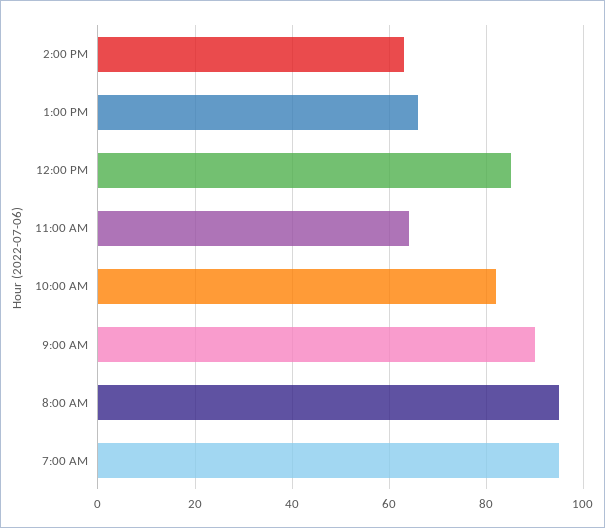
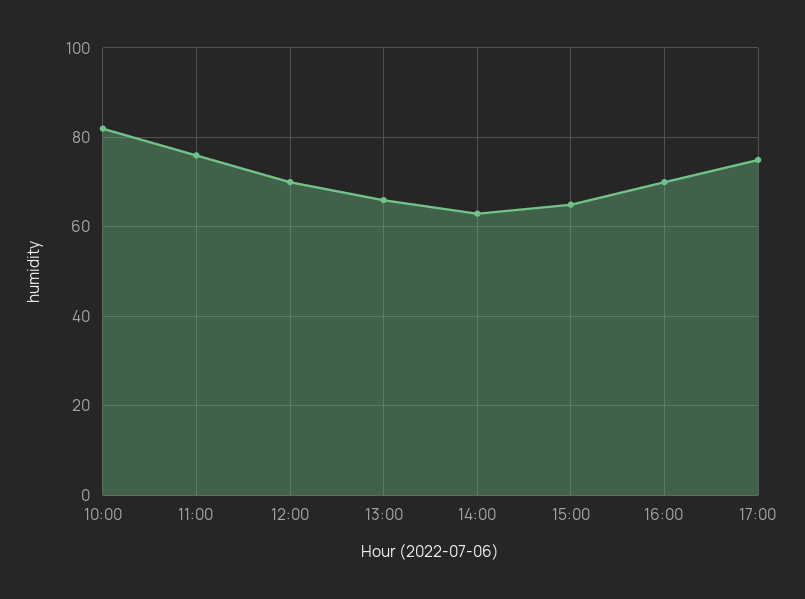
12:00 PM: 85 -> 70
11:00 AM: 65 -> 75
9:00 AM: 90 -> none
8:00 AM: 95 -> none
7:00 AM: 95 -> none
15:00: none -> 65
16:00: none -> 70
17:00: none -> 75

